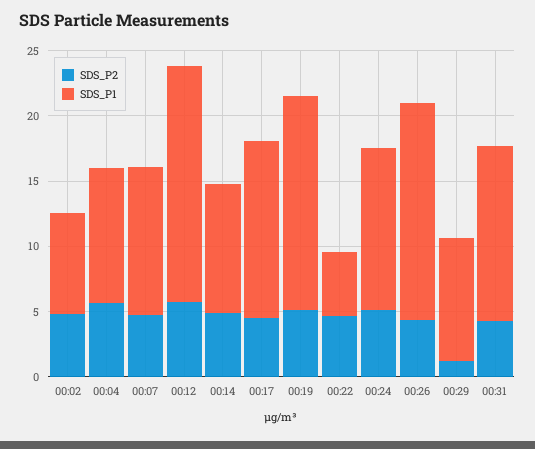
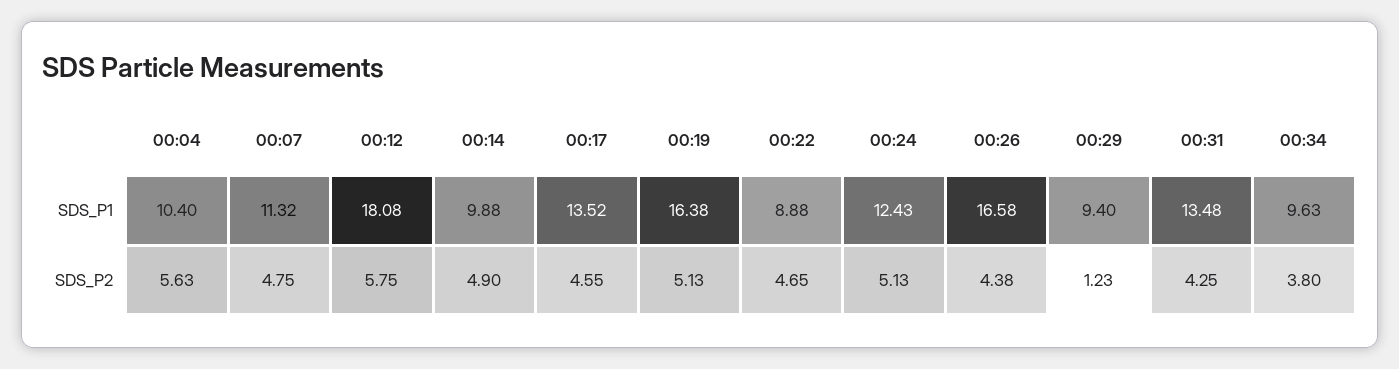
SDS_P2, 00:02: 5 -> none
SDS_P1, 00:02: 8 -> none
SDS_P1, 00:22: 5 -> 8.88
SDS_P1, 00:34: none -> 9.63
SDS_P2, 00:34: none -> 3.8

